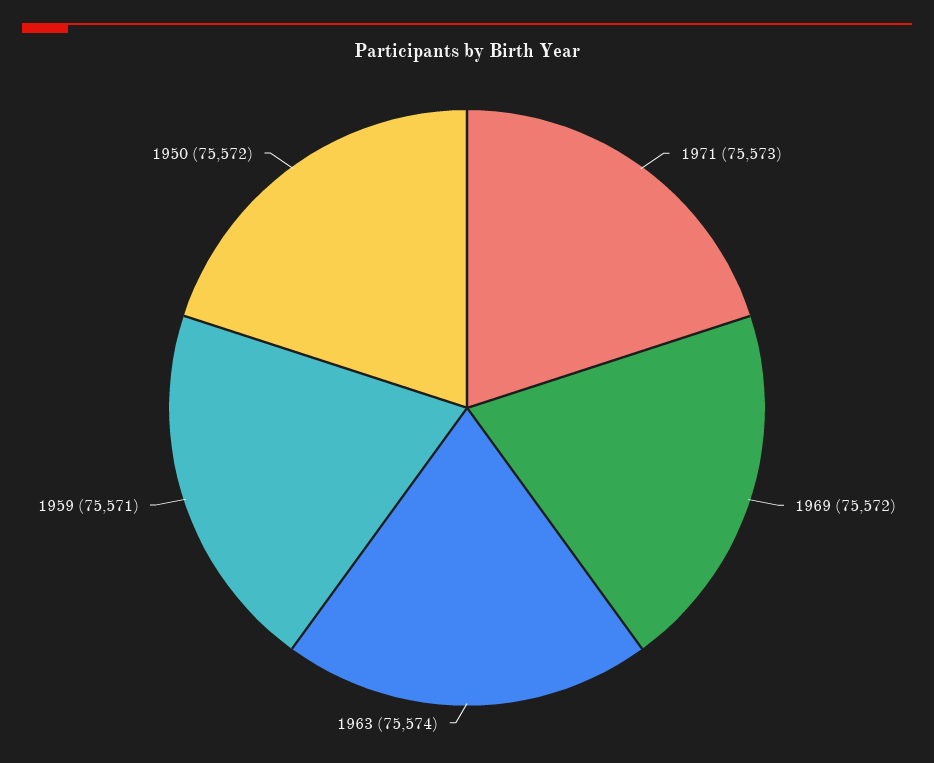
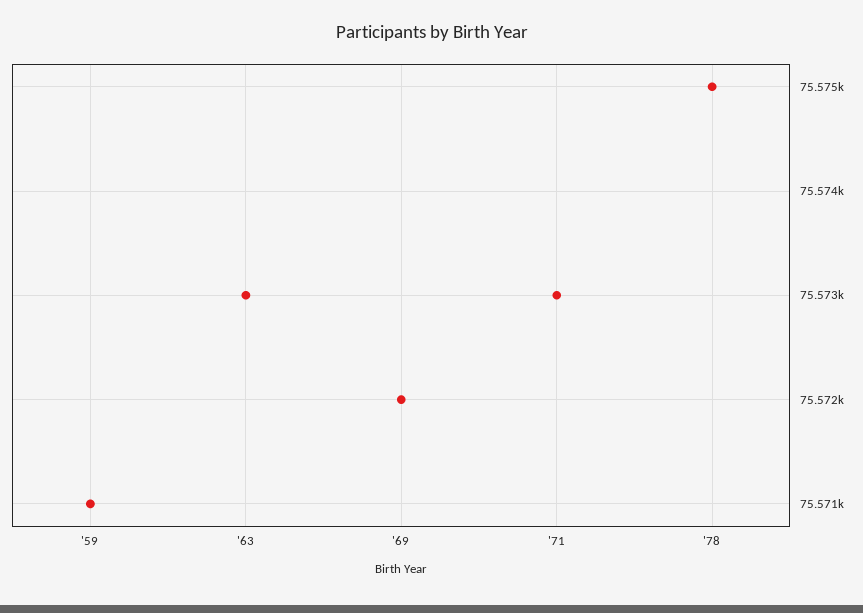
1963: 75574 -> 75573
1950: 75572 -> none
'78: none -> 75575

